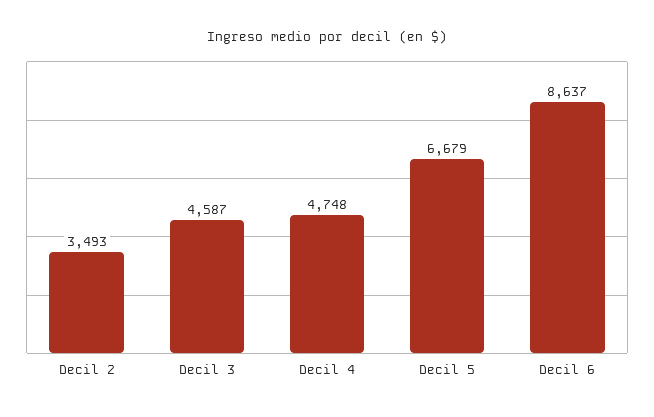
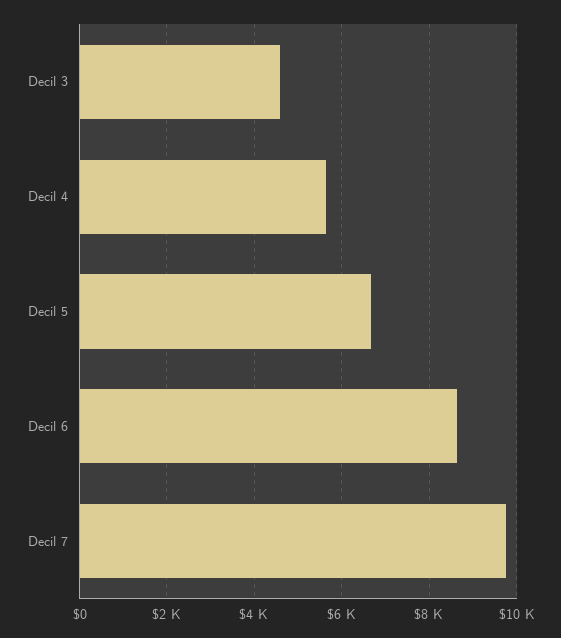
Decil 2: 3493 -> none
Decil 4: 4748 -> 5600
Decil 7: none -> 9800

